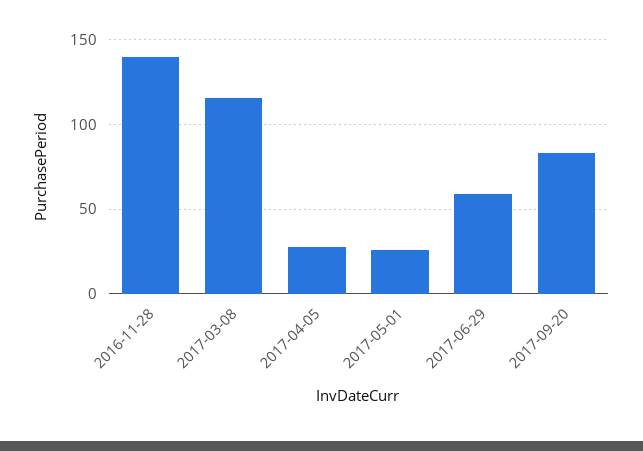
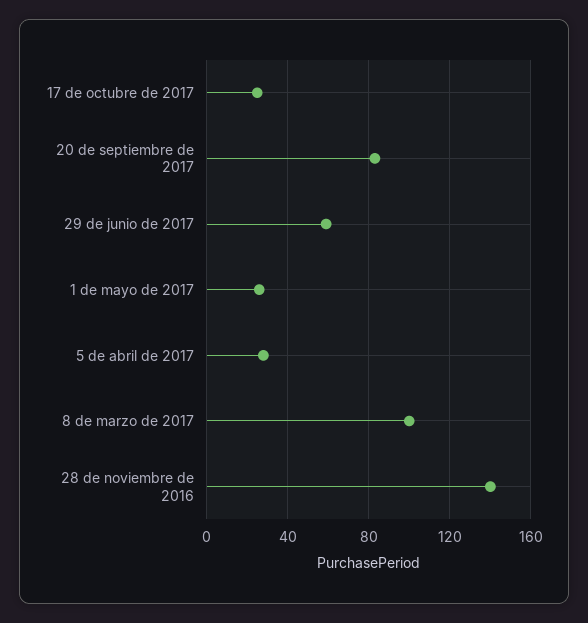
2017-03-08: 115 -> 100
17 de octubre de 2017: none -> 25

